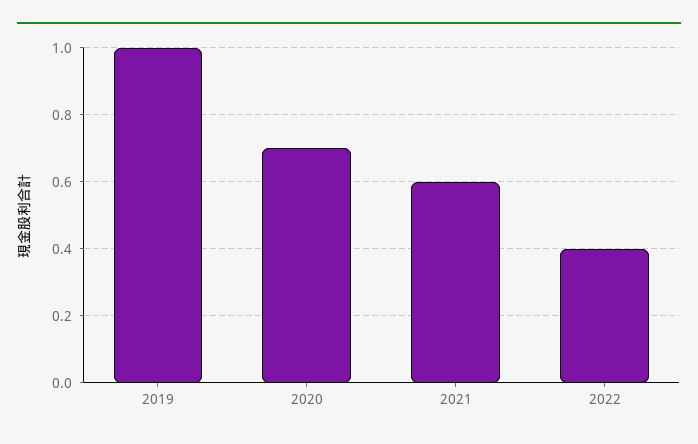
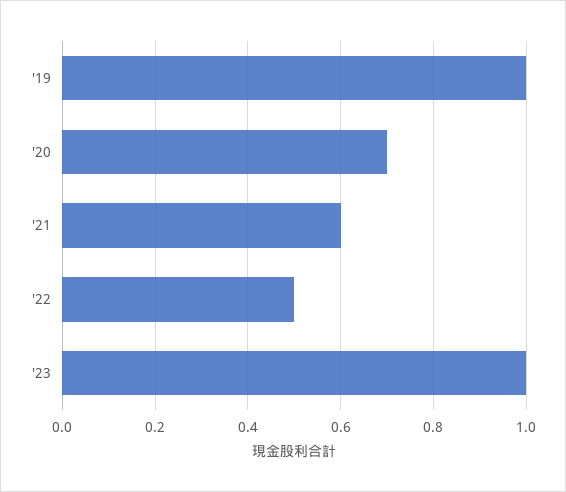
2022: 0.4 -> 0.5
'23: none -> 1

